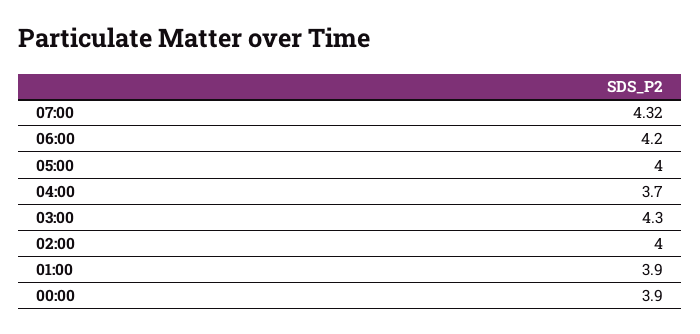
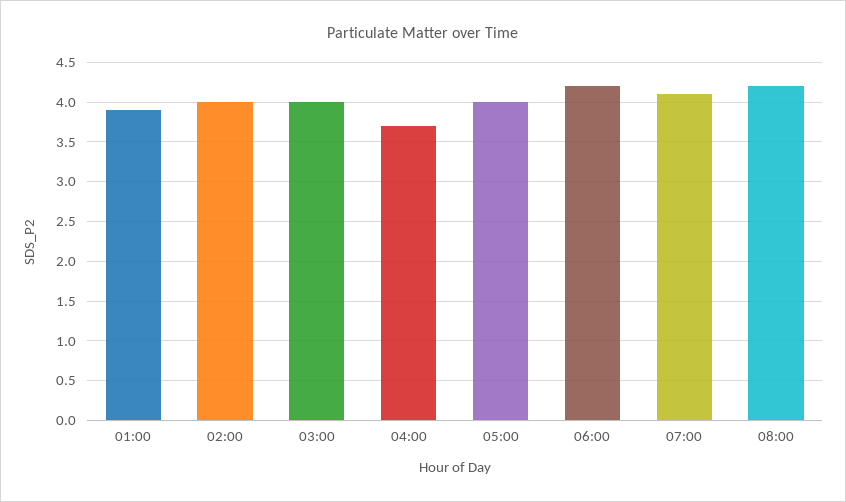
07:00: 4.32 -> 4.1
03:00: 4.3 -> 4
00:00: 3.9 -> none
08:00: none -> 4.2

